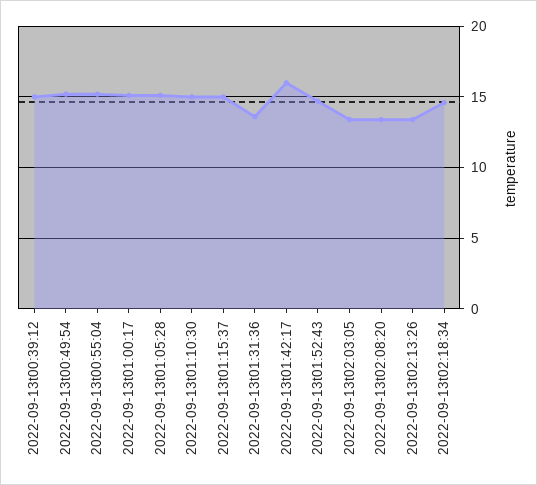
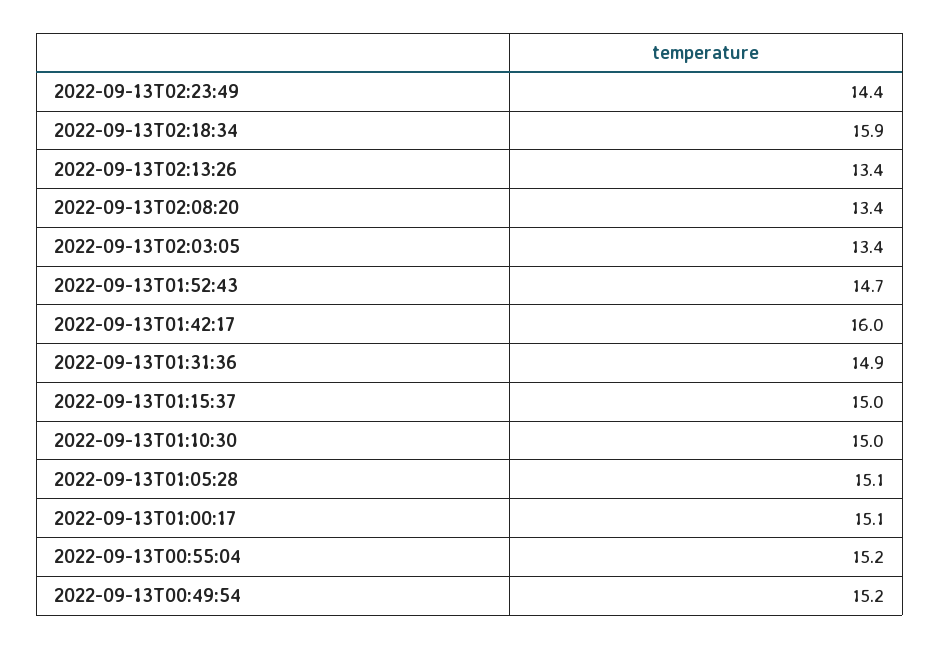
2022-09-13t00:39:12: 15 -> none
2022-09-13t01:31:36: 13.5 -> 14.9
2022-09-13t02:18:34: 14.5 -> 15.9
2022-09-13T02:23:49: none -> 14.4

